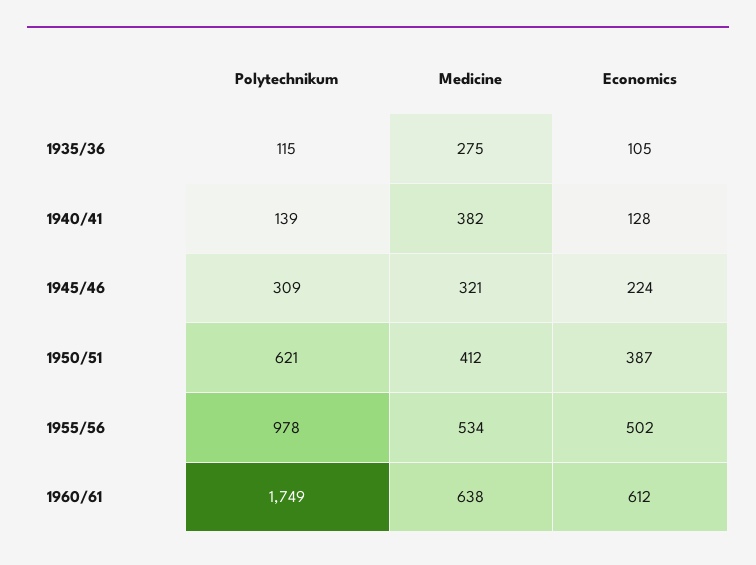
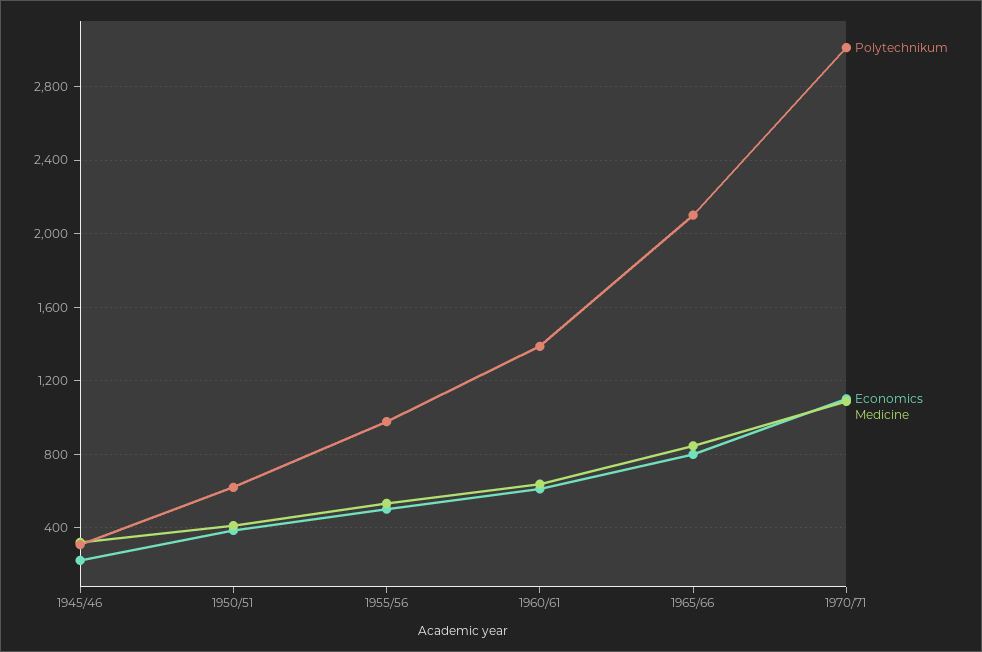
Polytechnikum, 1935/36: 115 -> none
Medicine, 1935/36: 275 -> none
Economics, 1935/36: 105 -> none
Polytechnikum, 1940/41: 139 -> none
Medicine, 1940/41: 382 -> none
Economics, 1940/41: 128 -> none
Polytechnikum, 1960/61: 1749 -> 1400
Polytechnikum, 1965/66: none -> 2100
Economics, 1965/66: none -> 800
Medicine, 1965/66: none -> 850
Polytechnikum, 1970/71: none -> 3000
Economics, 1970/71: none -> 1100
Medicine, 1970/71: none -> 1100

